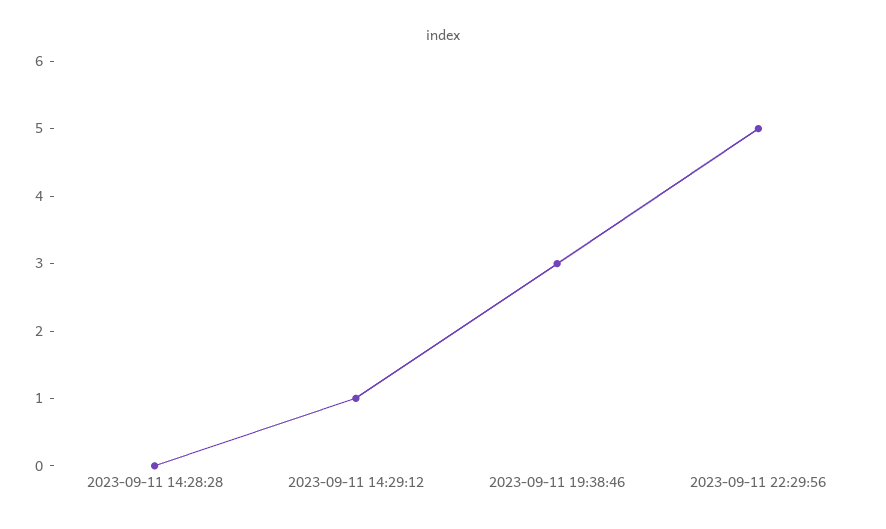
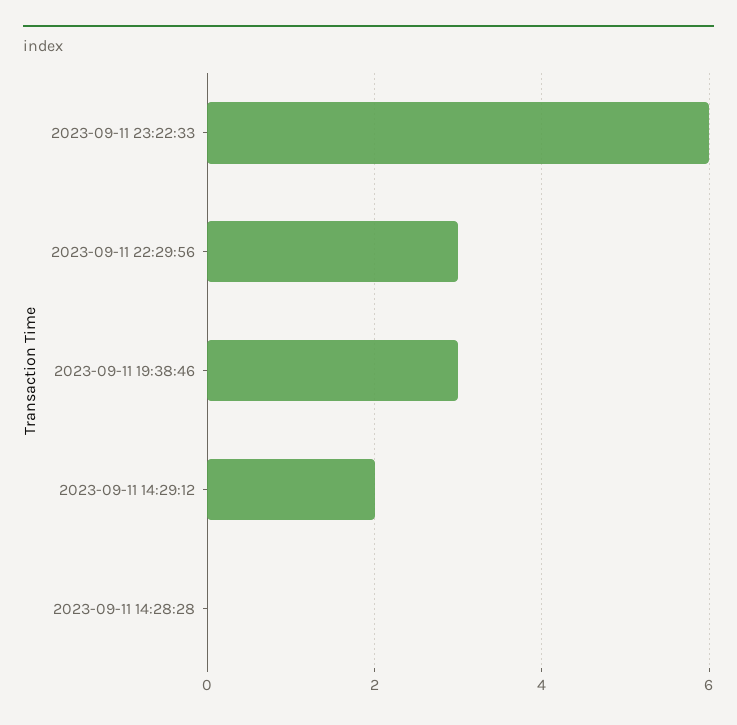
2023-09-11 14:29:12: 1 -> 2
2023-09-11 22:29:56: 5 -> 3
2023-09-11 23:22:33: none -> 6

